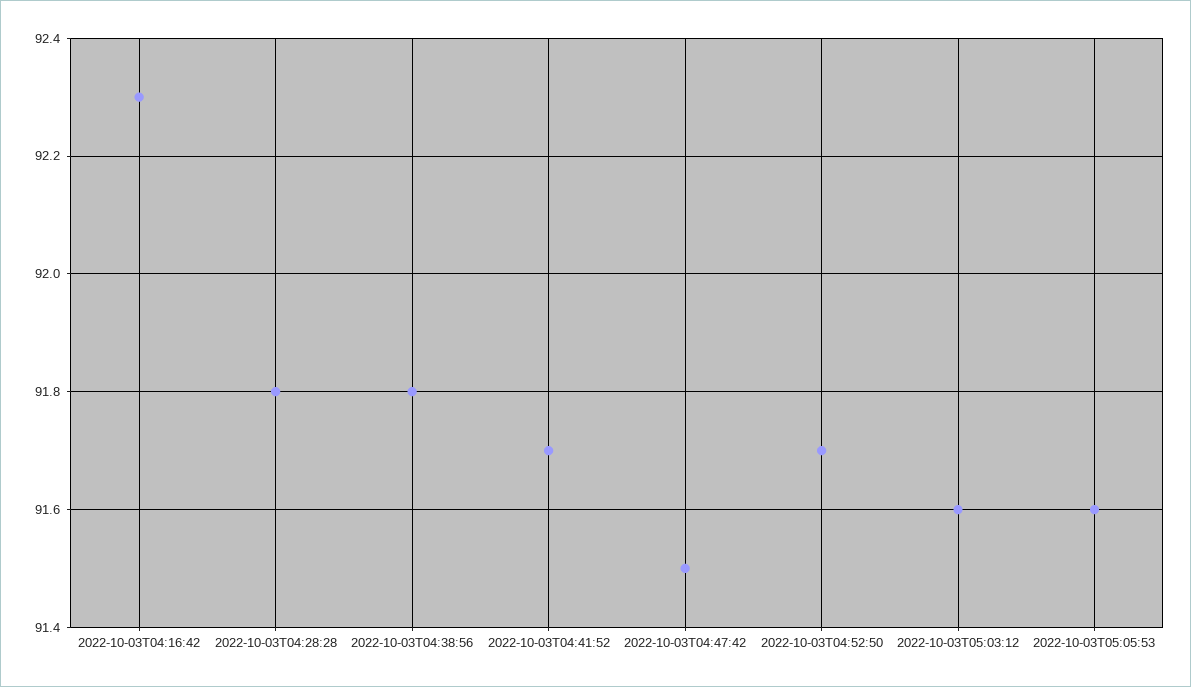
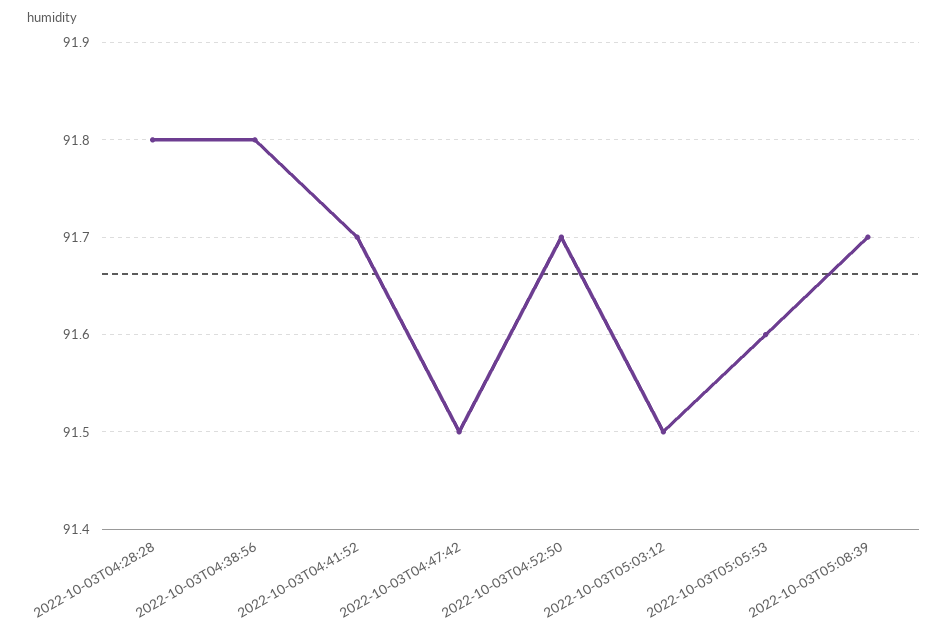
2022-10-03T04:16:42: 92.3 -> none
2022-10-03T05:03:12: 91.6 -> 91.5
2022-10-03T05:08:39: none -> 91.7

